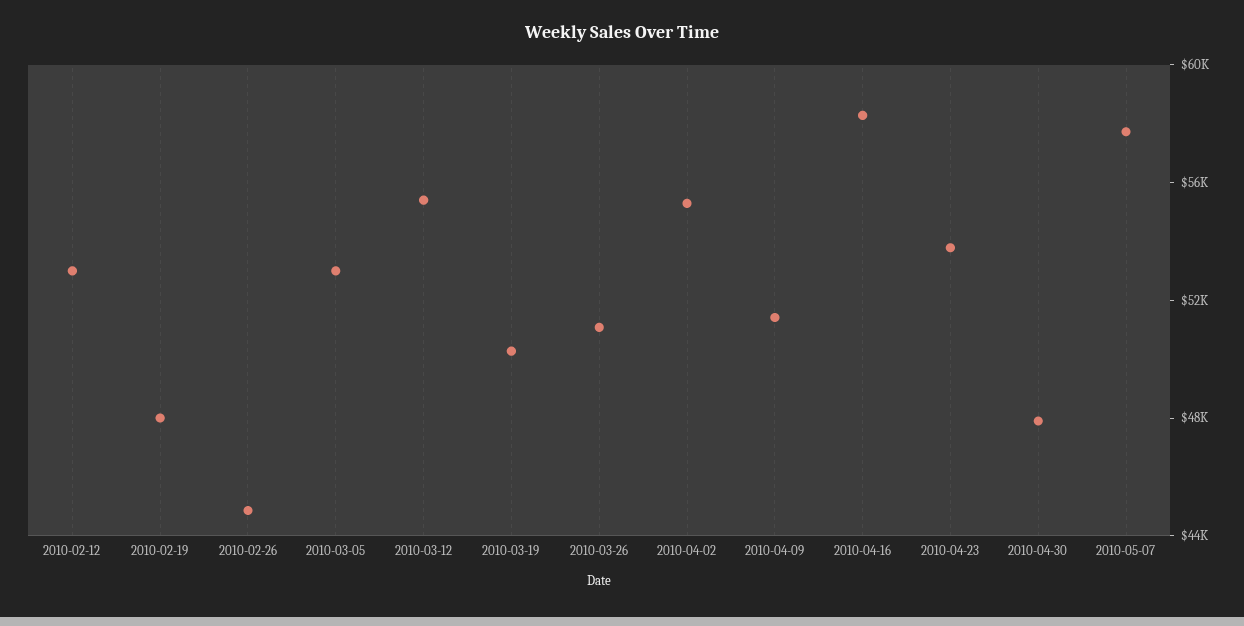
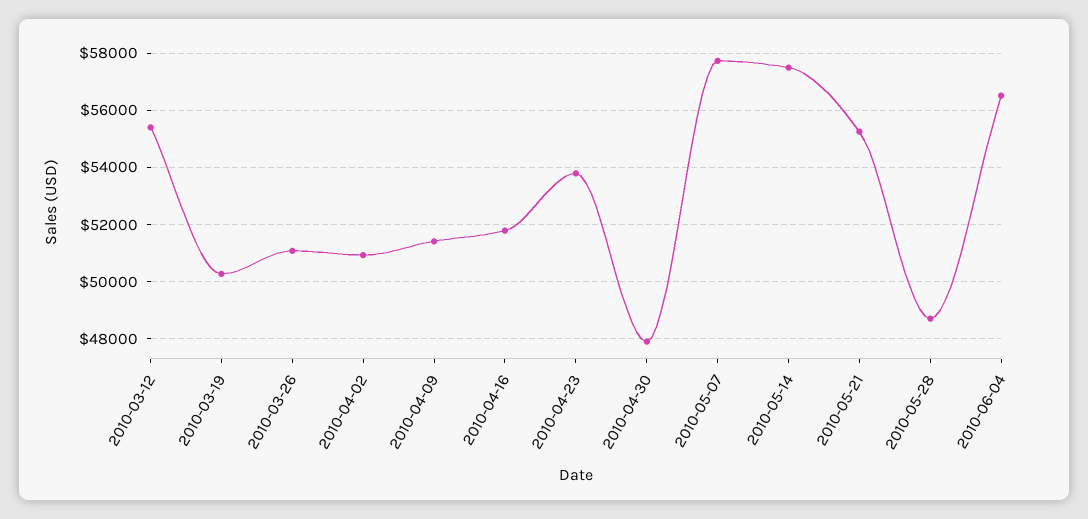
2010-02-12: 53000 -> none
2010-02-19: 48000 -> none
2010-02-26: 45000 -> none
2010-03-05: 53000 -> none
2010-04-02: 55000 -> 51000
2010-04-16: 58000 -> 51750
2010-05-14: none -> 57500
2010-05-21: none -> 55250
2010-05-28: none -> 48750
2010-06-04: none -> 56500

